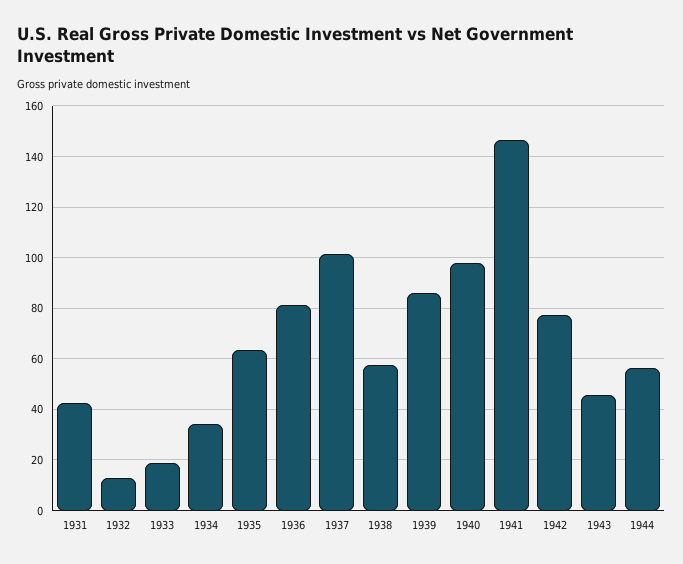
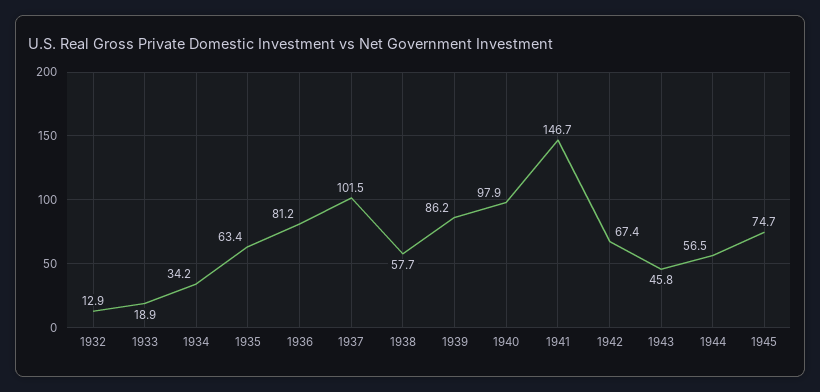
1931: 42.5 -> none
1942: 77.5 -> 67.4
1945: none -> 74.7

